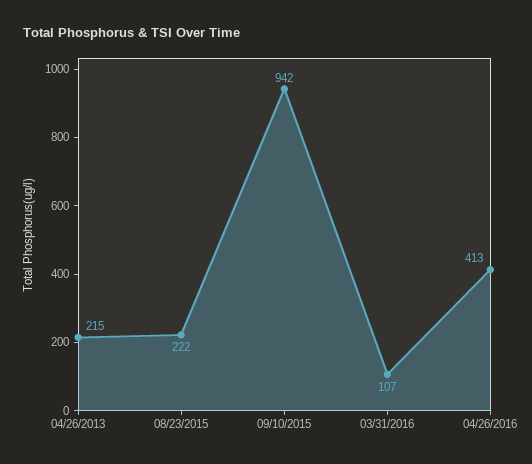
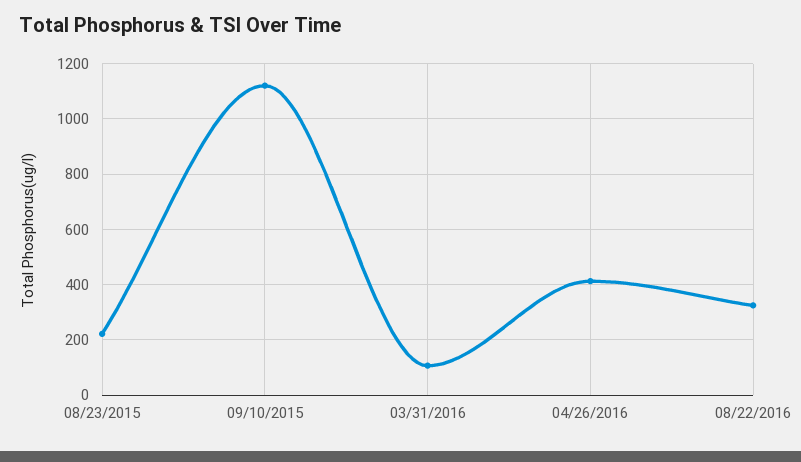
04/26/2013: 215 -> none
09/10/2015: 942 -> 1125
08/22/2016: none -> 325

